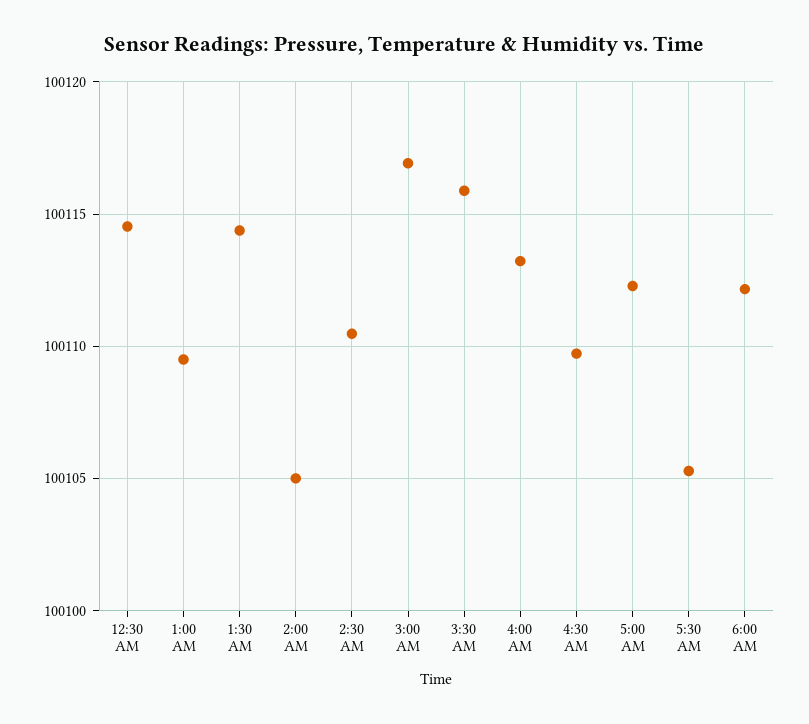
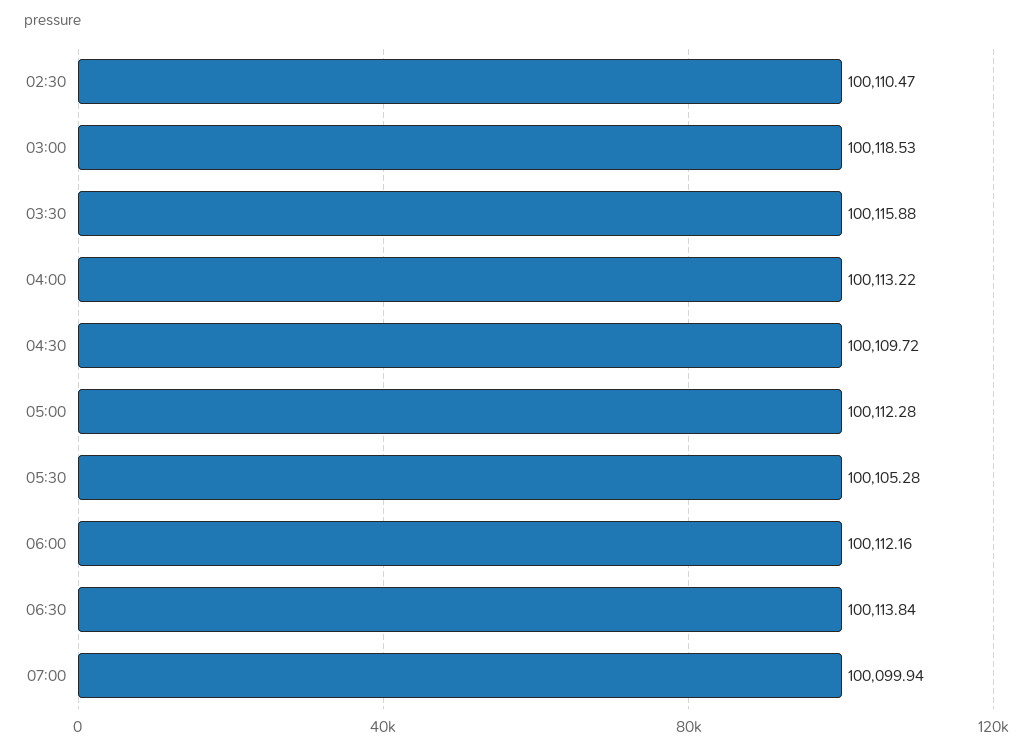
12:30 AM: 100114.5 -> none
1:00 AM: 100109.5 -> none
1:30 AM: 100114.5 -> none
2:00 AM: 100105 -> none
3:00 AM: 100117 -> 100118.53
06:30: none -> 100113.84
07:00: none -> 100099.94

